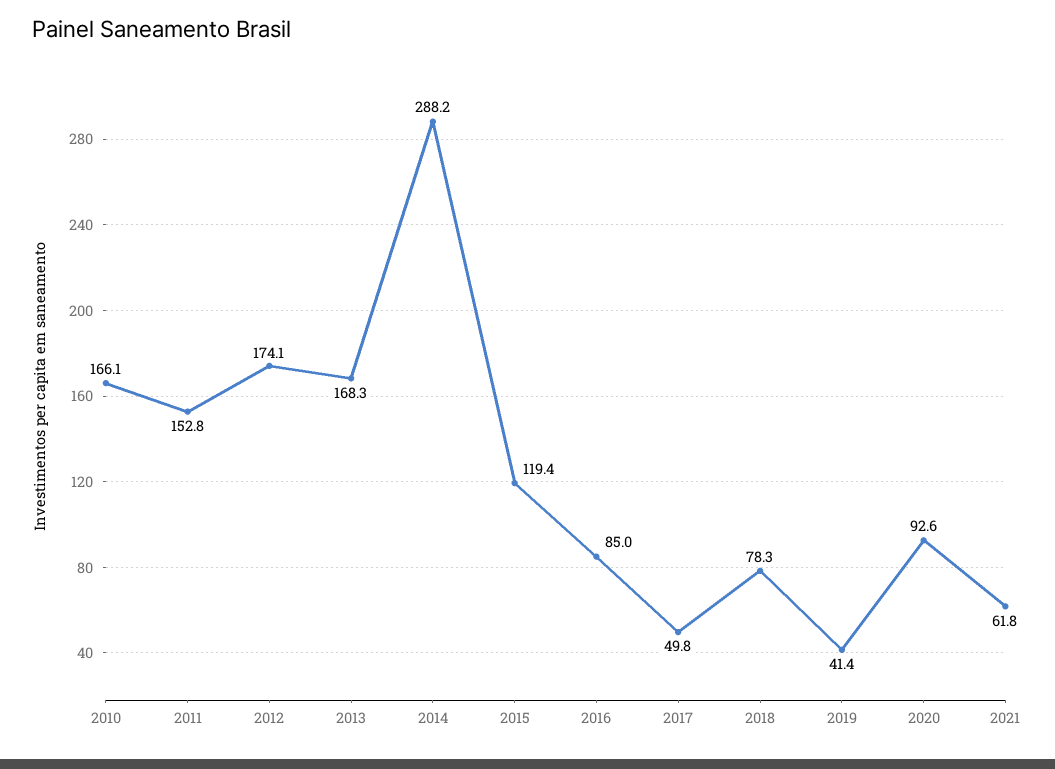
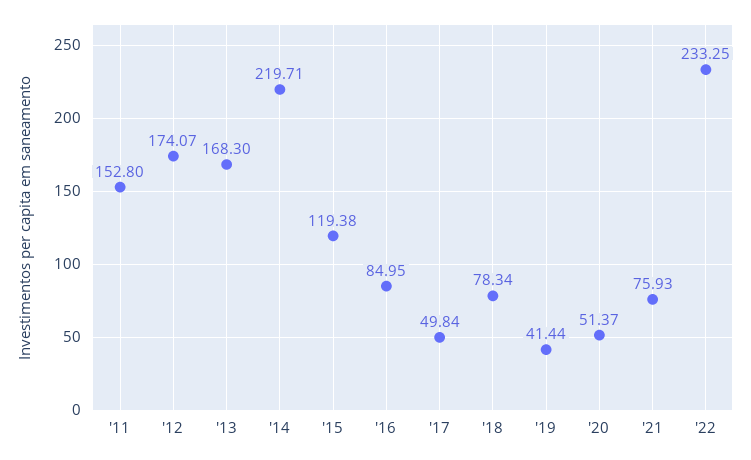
2010: 166.1 -> none
2014: 288.2 -> 219.71
2020: 92.6 -> 51.37
2021: 61.8 -> 75.93
'22: none -> 233.25

